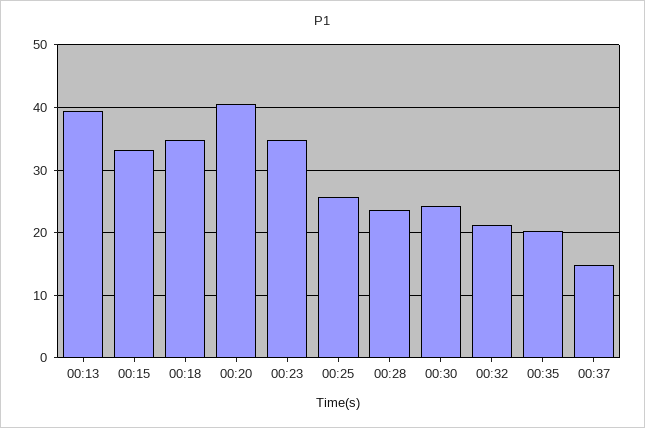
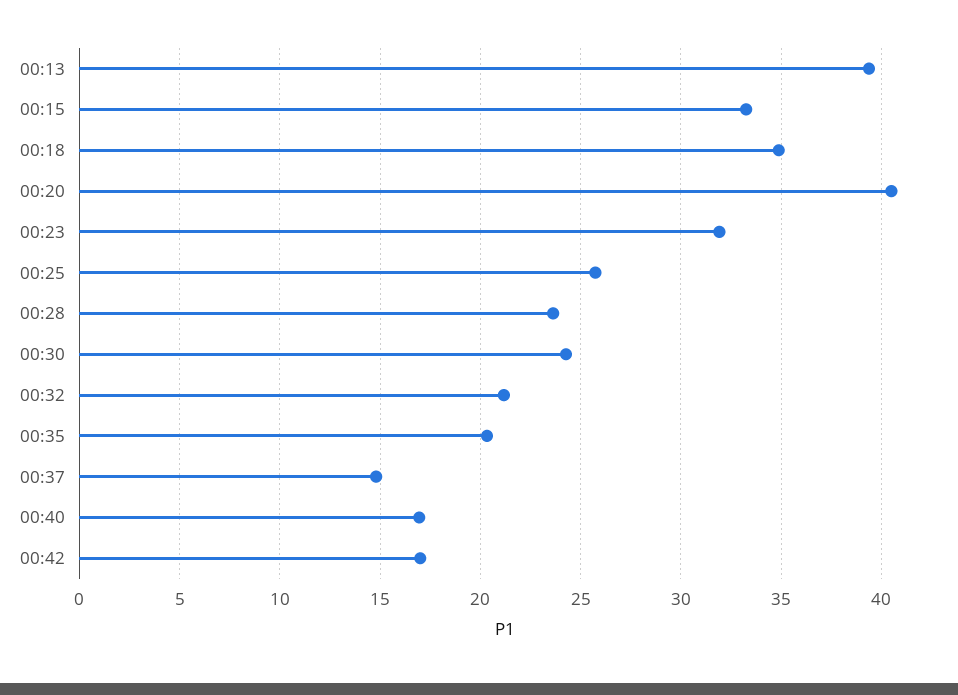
00:23: 35 -> 32
00:40: none -> 17
00:42: none -> 17

